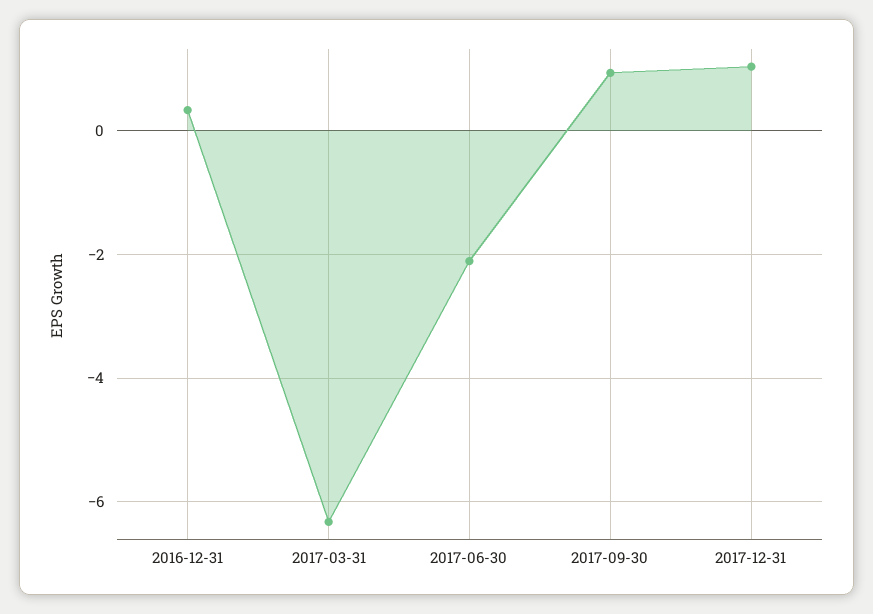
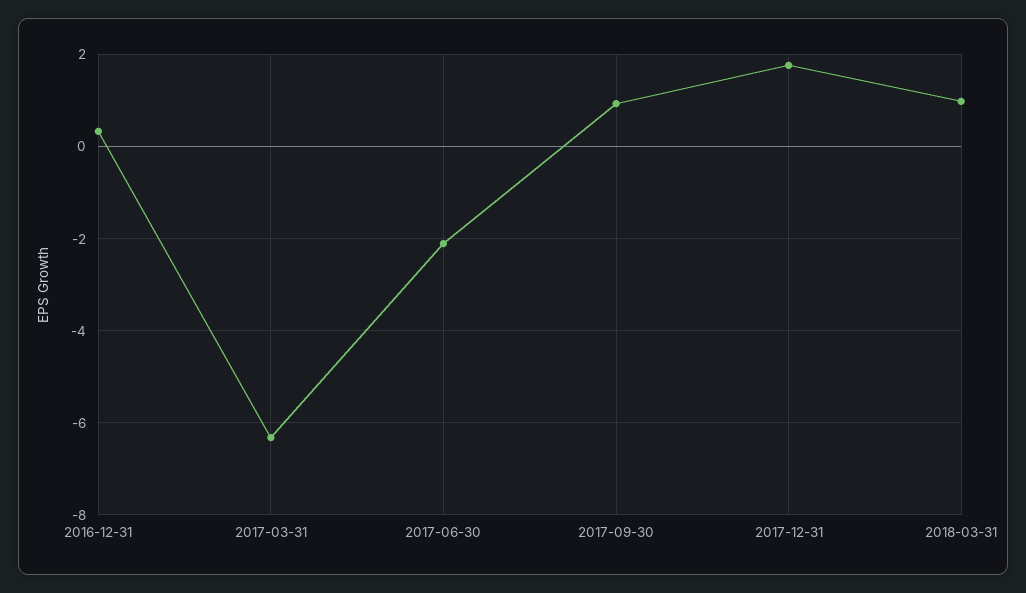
2017-12-31: 1 -> 1.8
2018-03-31: none -> 1

